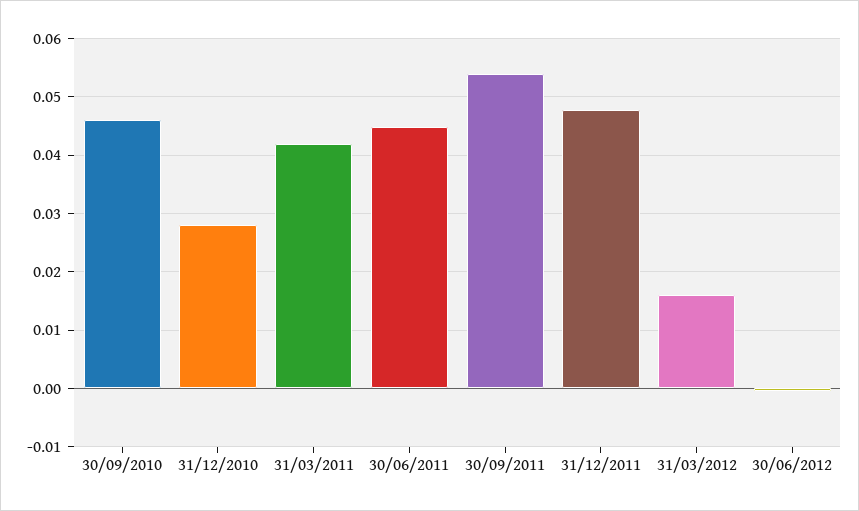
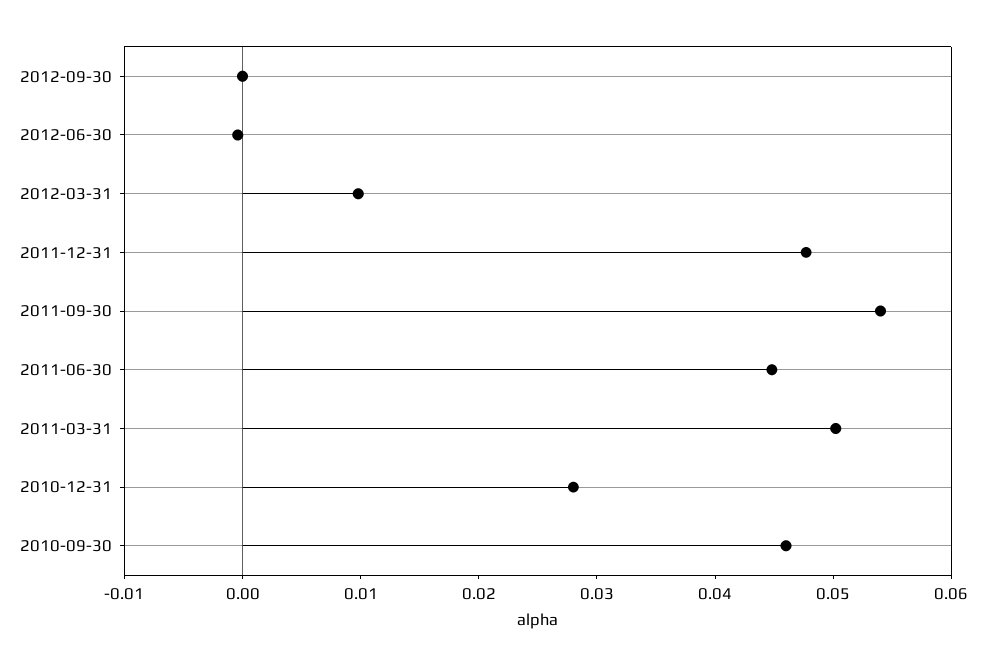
31/03/2011: 0.042 -> 0.05
31/03/2012: 0.016 -> 0.01
2012-09-30: none -> 0

